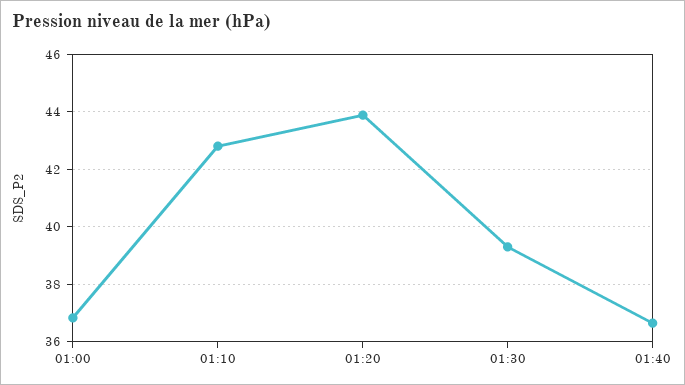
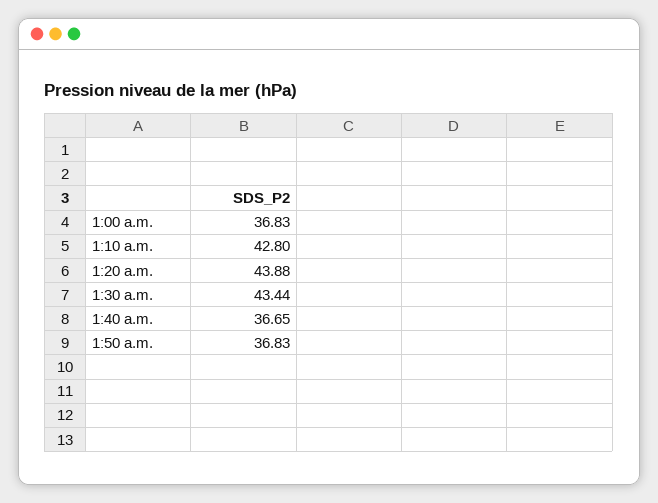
01:30: 39.25 -> 43.44
1:50 a.m.: none -> 36.83

